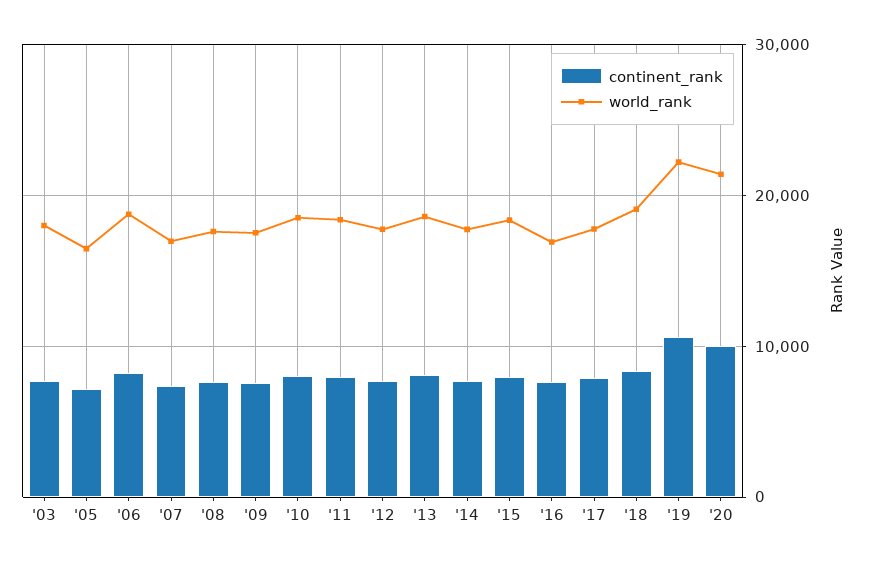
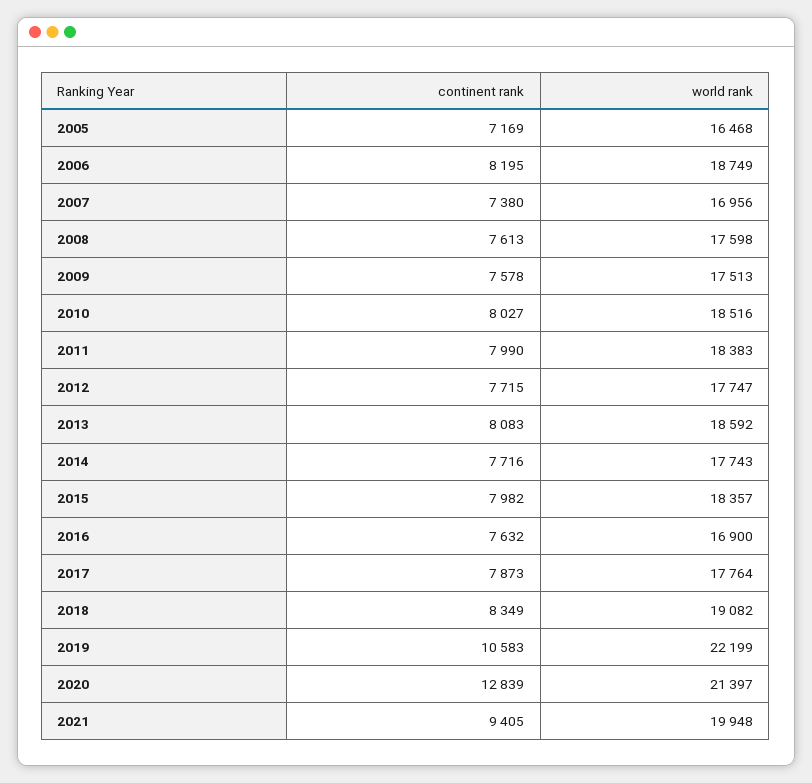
continent_rank, '03: 8000 -> none
world_rank, '03: 18000 -> none
continent_rank, '20: 10000 -> 12839
continent_rank, 2021: none -> 9405
world_rank, 2021: none -> 19948

